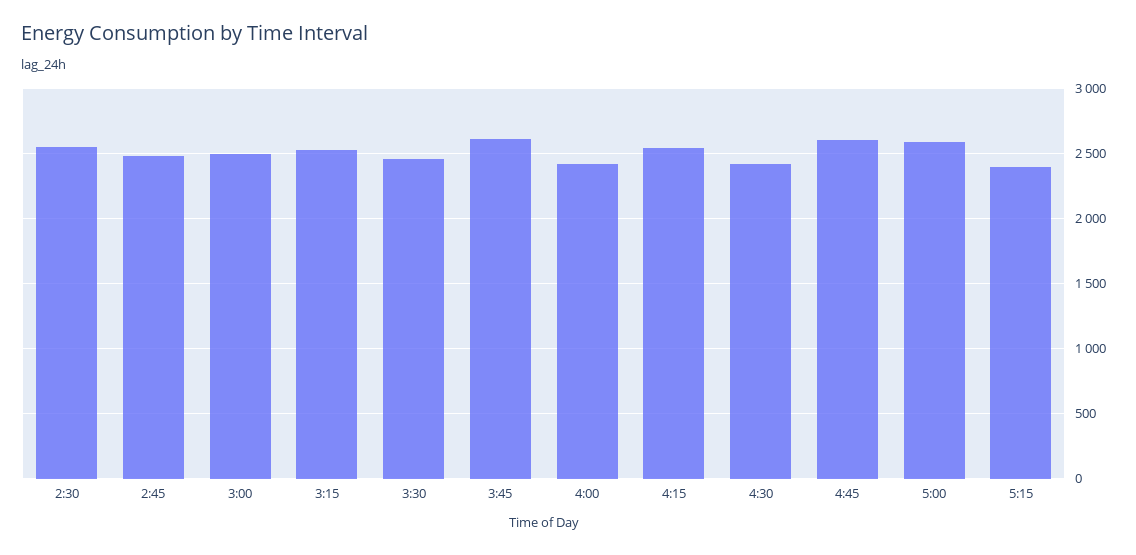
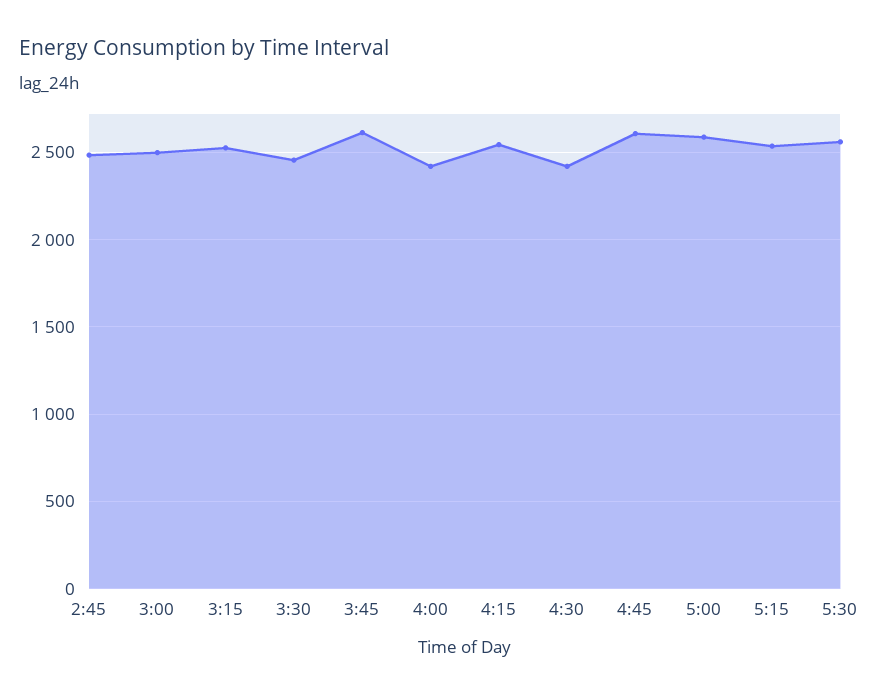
2:30: 2550 -> none
5:15: 2400 -> 2550
5:30: none -> 2550

